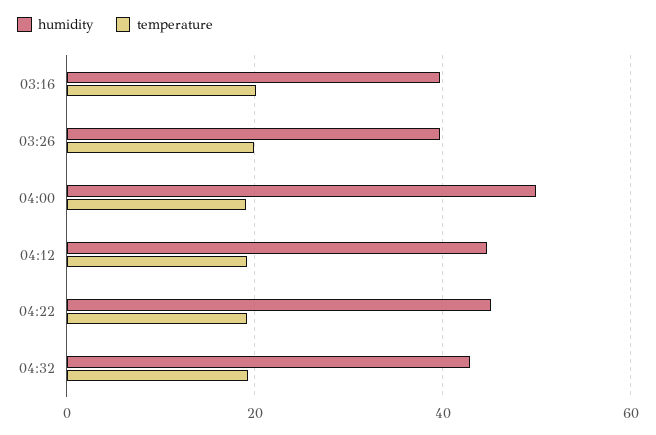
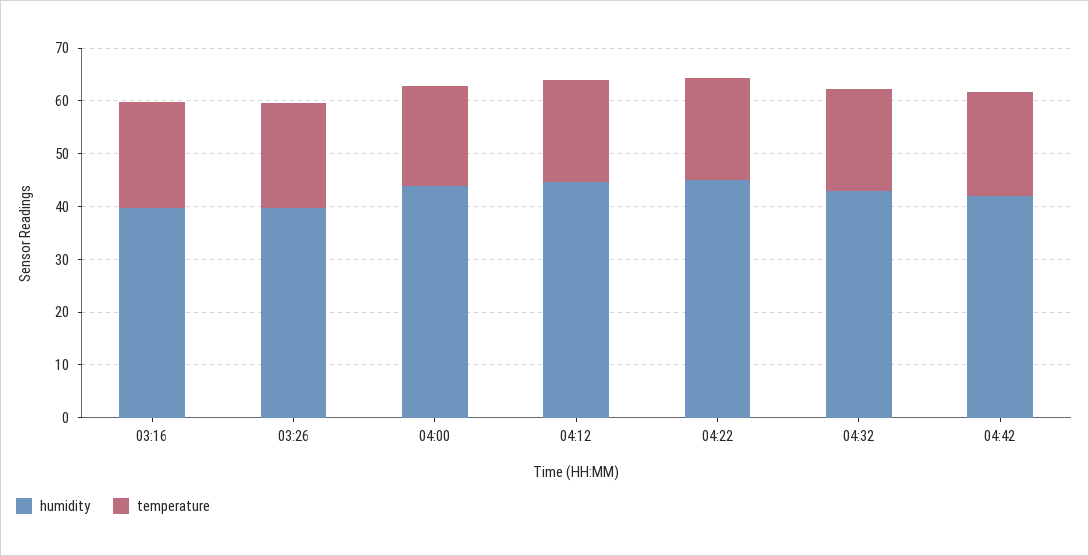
humidity, 04:00: 50 -> 44
humidity, 04:42: none -> 42
temperature, 04:42: none -> 20

